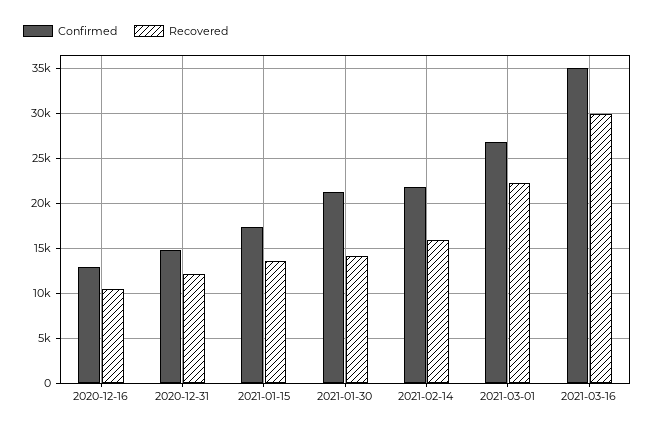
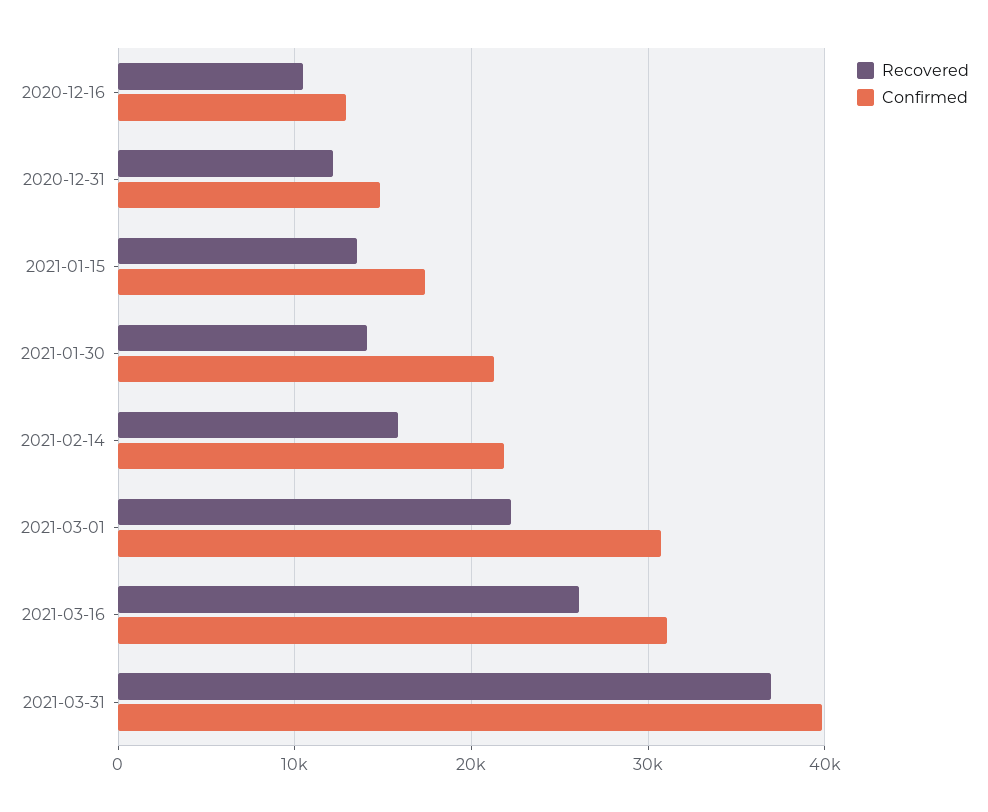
Confirmed, 2021-03-01: 27000 -> 31000
Confirmed, 2021-03-16: 35000 -> 31000
Recovered, 2021-03-16: 30000 -> 26000
Recovered, 2021-03-31: none -> 37000
Confirmed, 2021-03-31: none -> 40000

